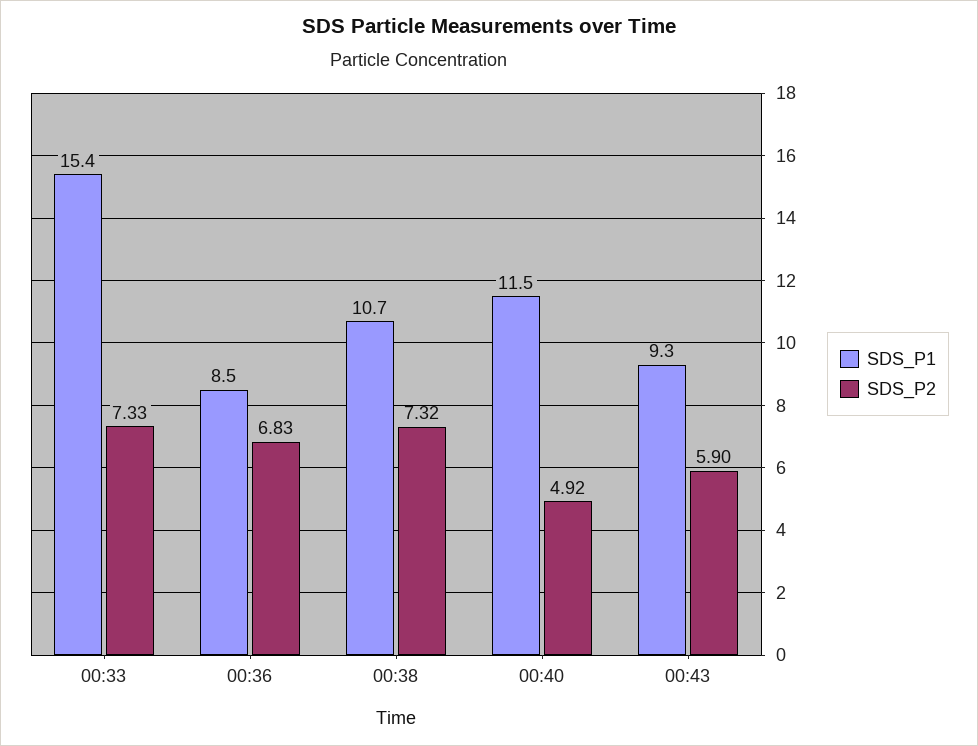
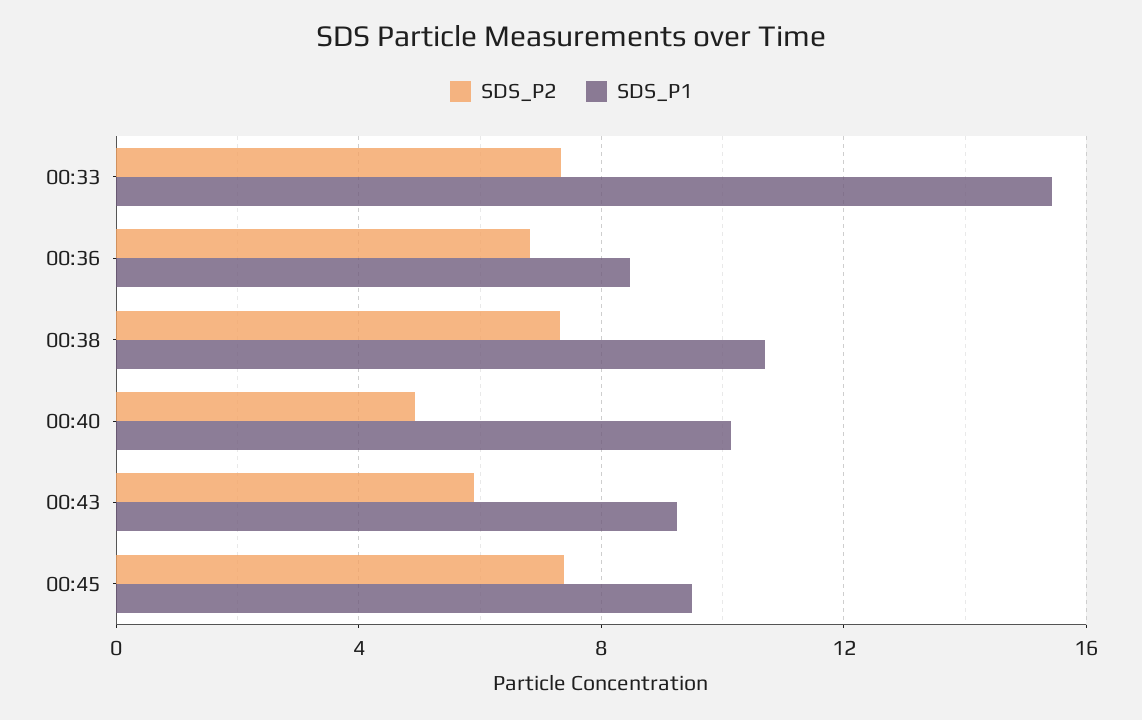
SDS_P1, 00:40: 11.5 -> 10
SDS_P2, 00:45: none -> 7.5
SDS_P1, 00:45: none -> 9.5

